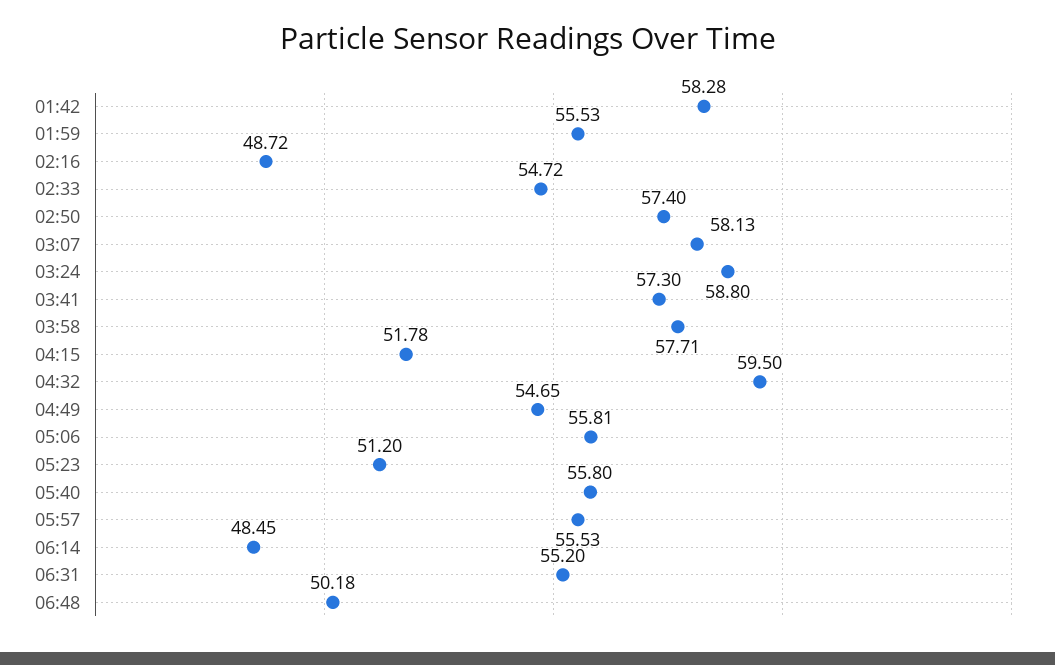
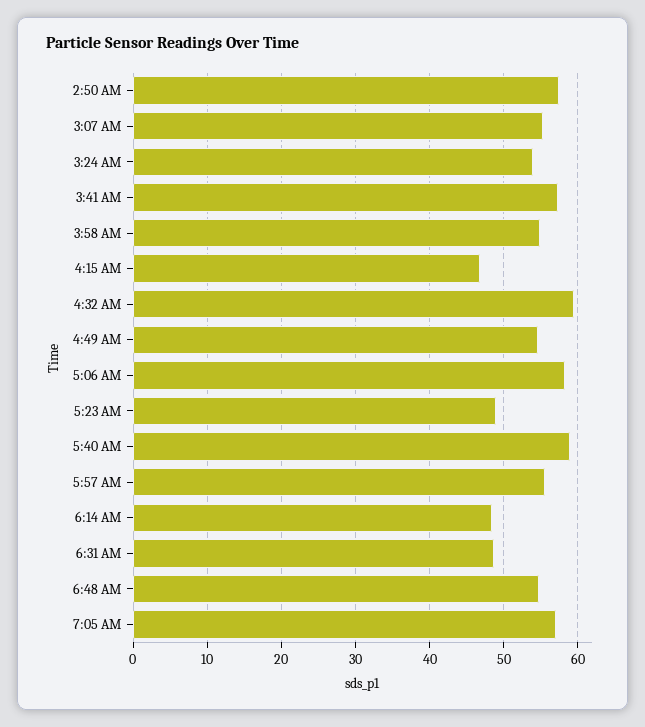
01:42: 58.28 -> none
01:59: 55.53 -> none
02:16: 48.72 -> none
02:33: 54.72 -> none
03:07: 58.13 -> 55
03:24: 58.8 -> 54
03:58: 57.71 -> 55
04:15: 51.78 -> 47
05:06: 55.81 -> 58
05:23: 51.2 -> 49
05:40: 55.8 -> 59
06:31: 55.2 -> 49
06:48: 50.18 -> 55
7:05 AM: none -> 57

